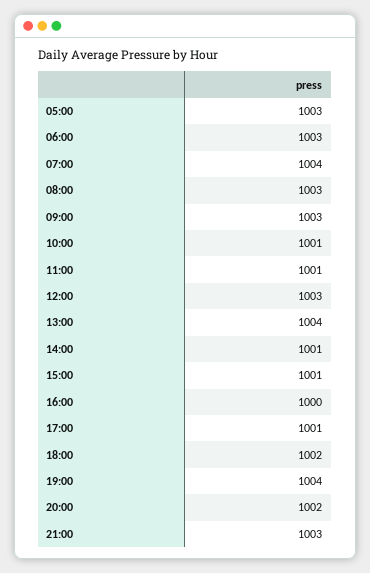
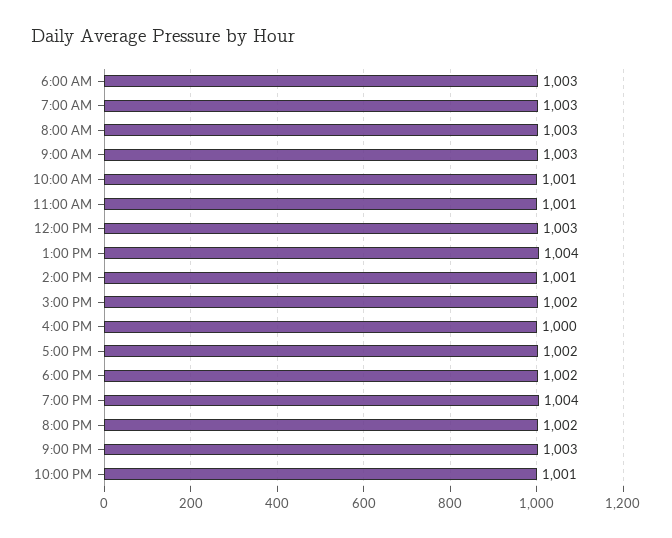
05:00: 1003 -> none
07:00: 1004 -> 1003
15:00: 1001 -> 1002
17:00: 1001 -> 1002
10:00 PM: none -> 1001

